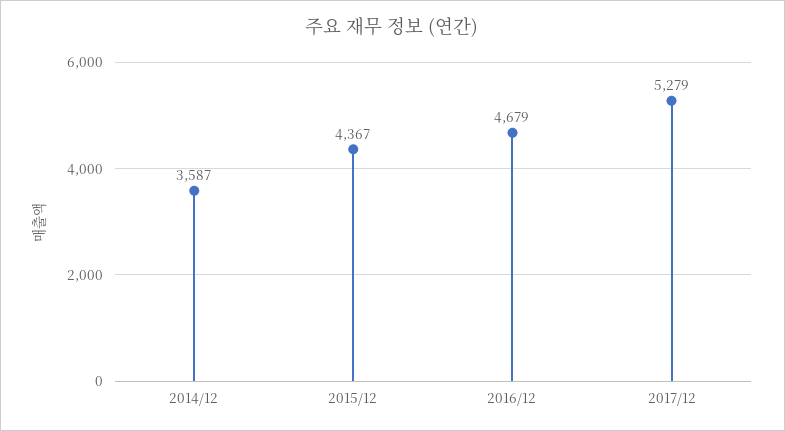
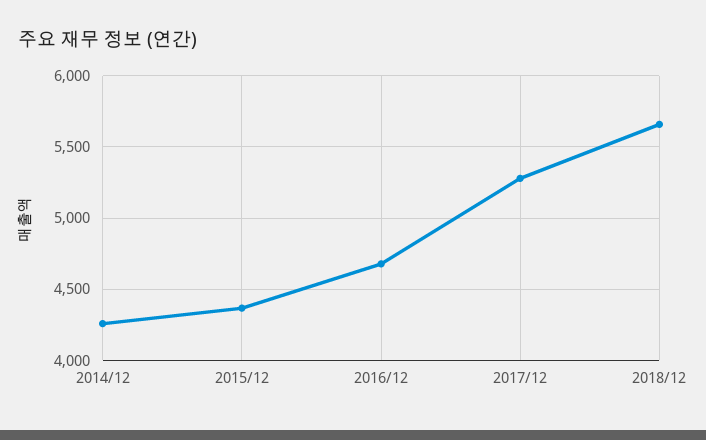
2014/12: 3587 -> 4250
2018/12: none -> 5650

